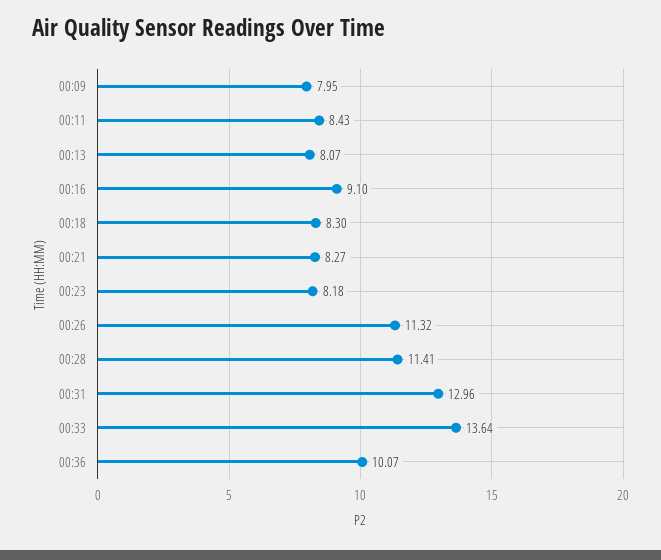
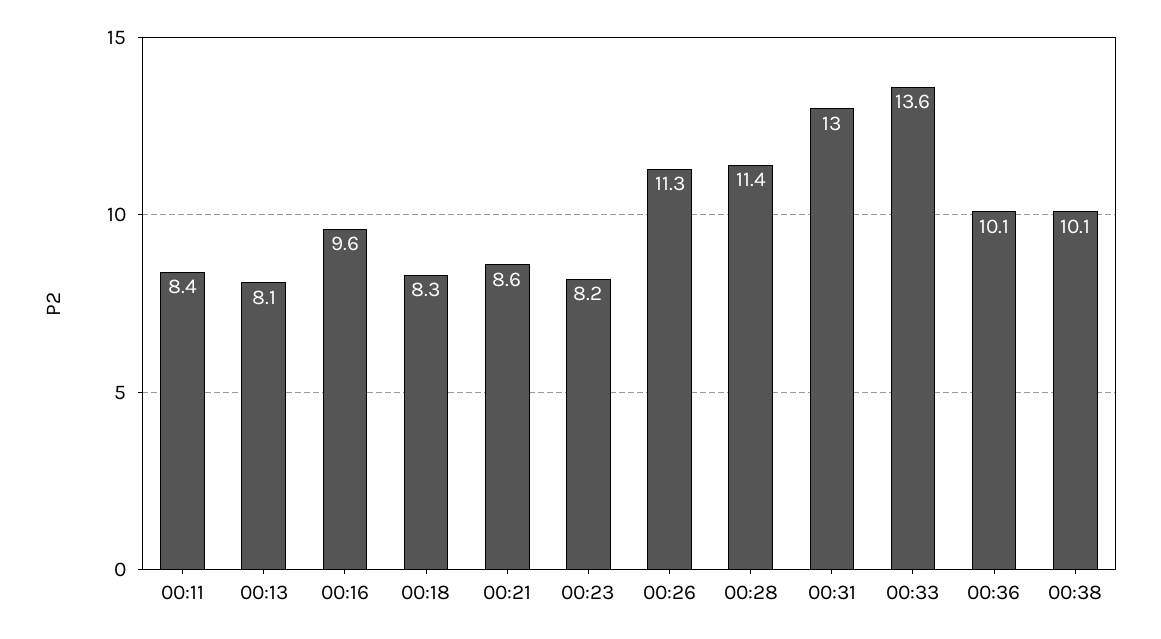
00:09: 7.95 -> none
00:16: 9.1 -> 9.6
00:21: 8.27 -> 8.6
00:38: none -> 10.1

